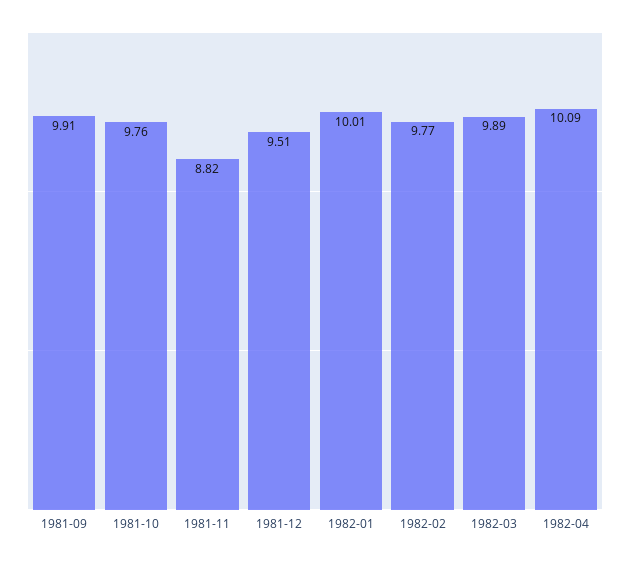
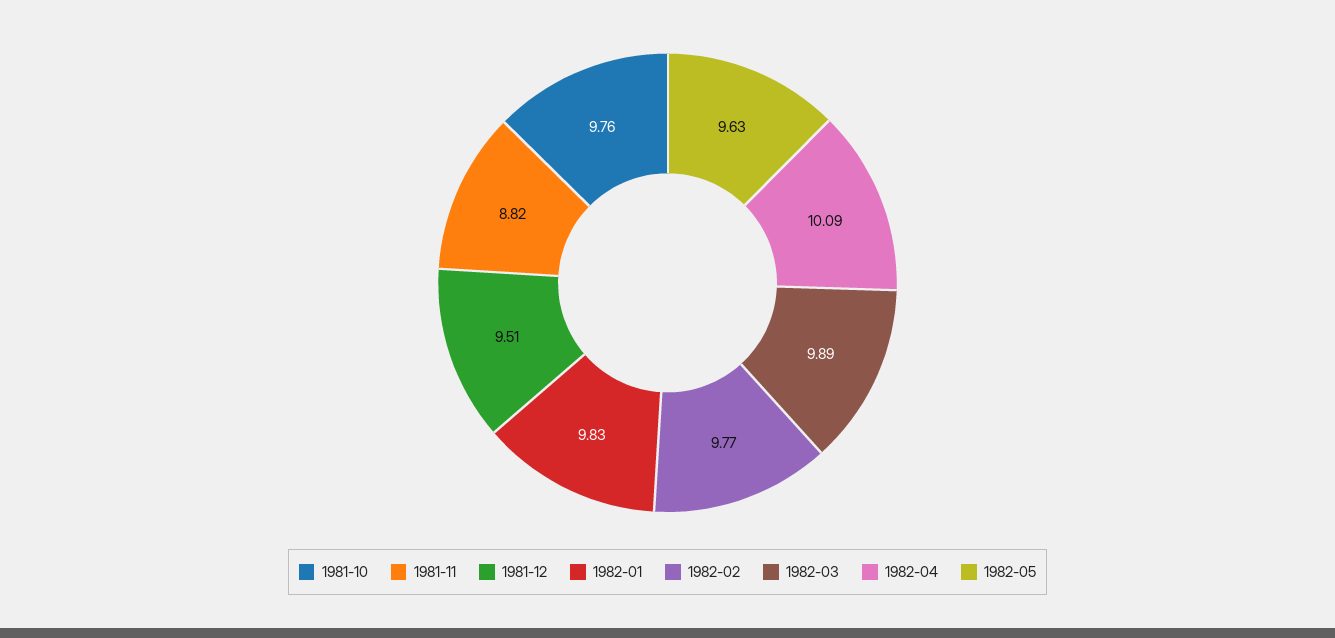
1981-09: 9.91 -> none
1982-01: 10.01 -> 9.83
1982-05: none -> 9.63

